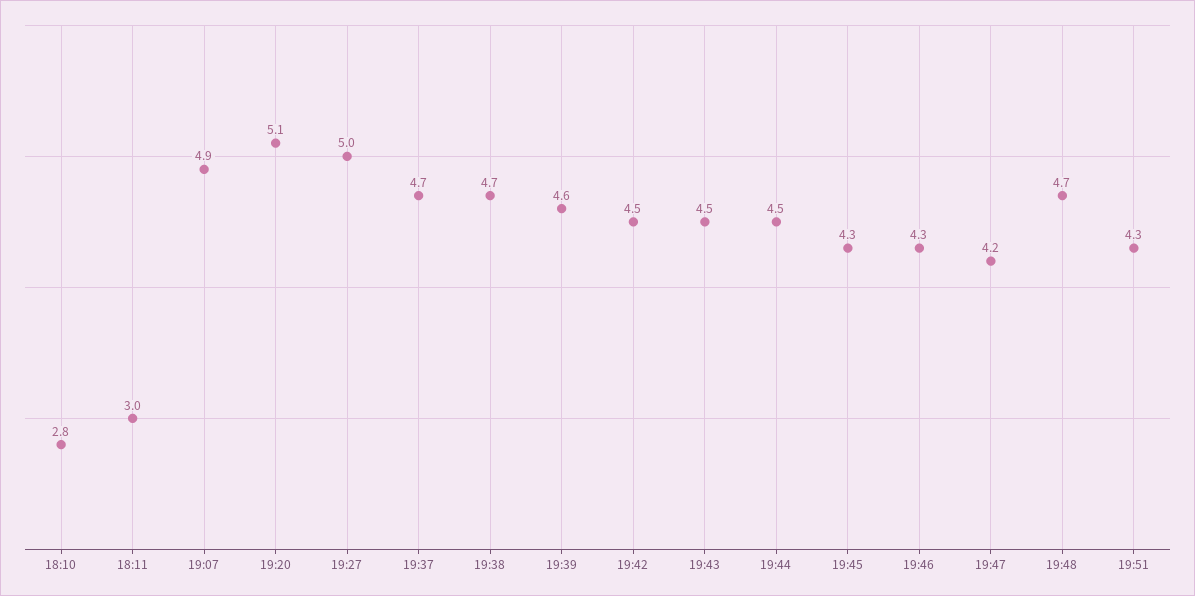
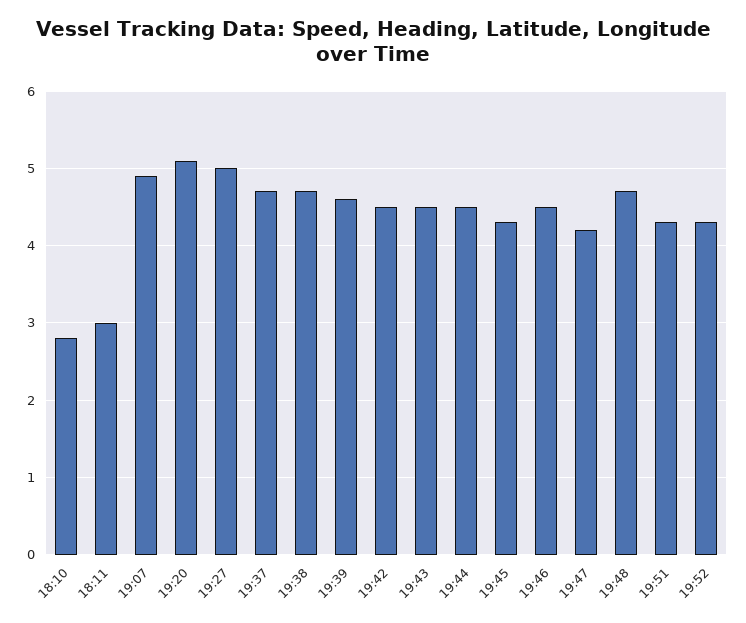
19:46: 4.3 -> 4.5
19:52: none -> 4.3

